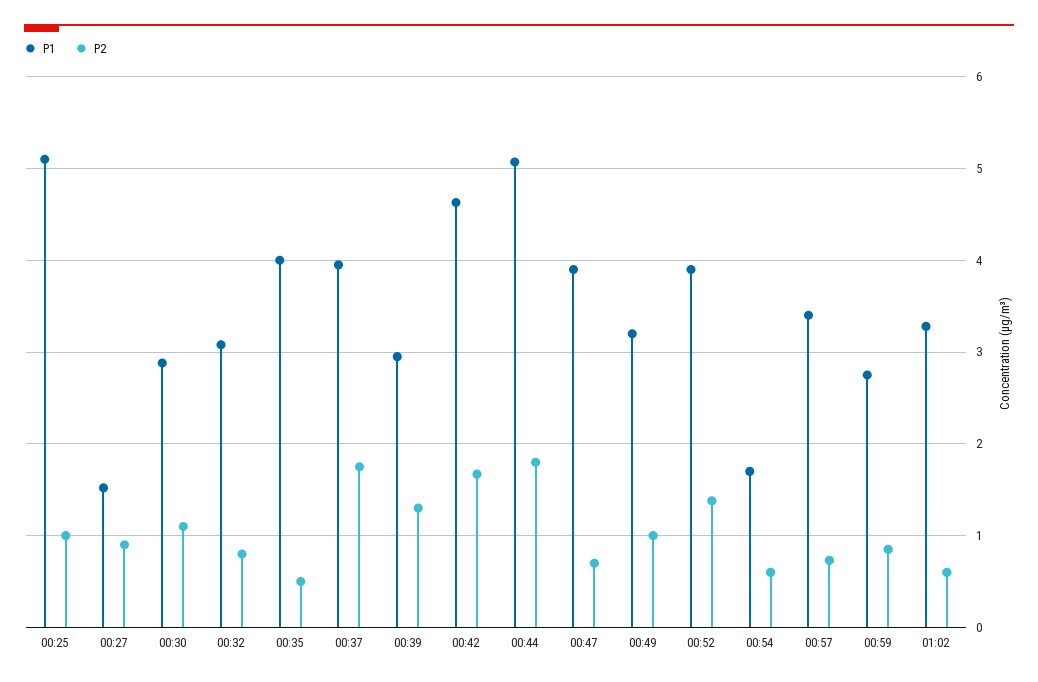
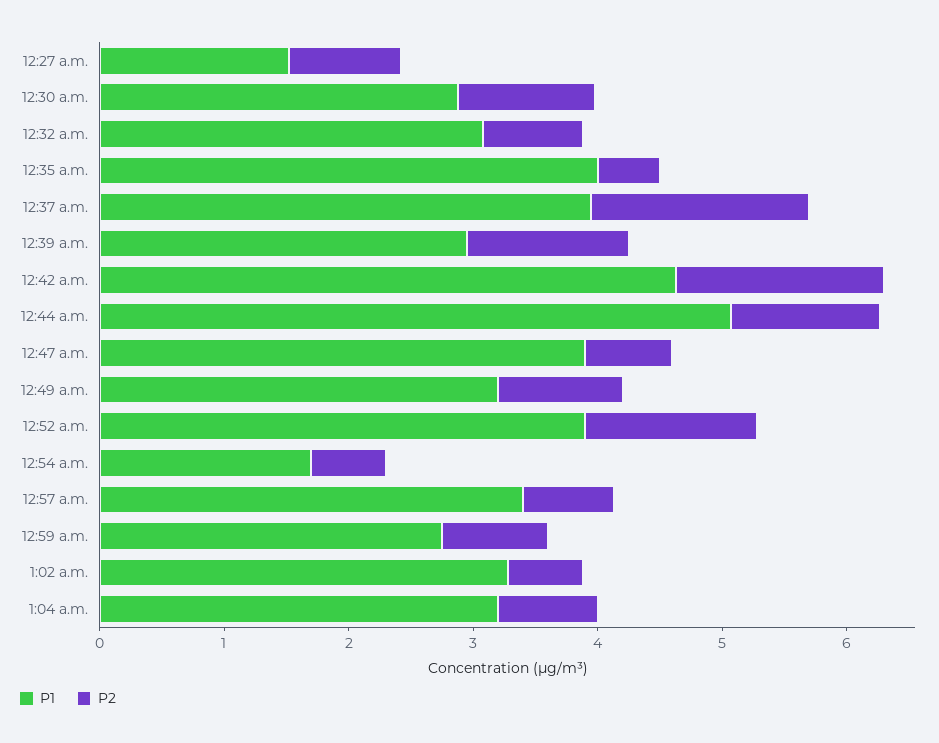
P1, 00:25: 5.1 -> none
P2, 00:25: 1 -> none
P2, 00:44: 1.8 -> 1.2
P1, 1:04 a.m.: none -> 3.2
P2, 1:04 a.m.: none -> 0.8

